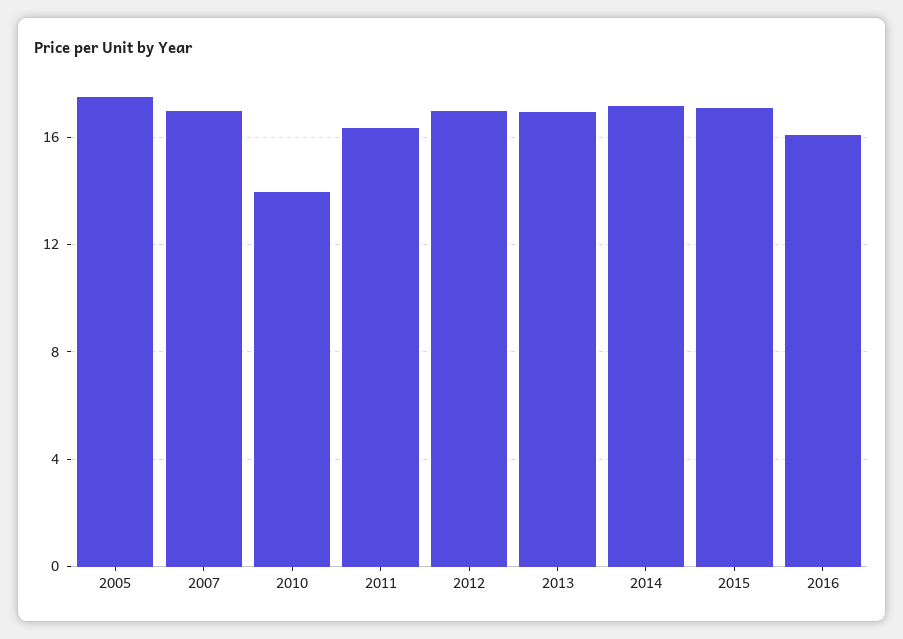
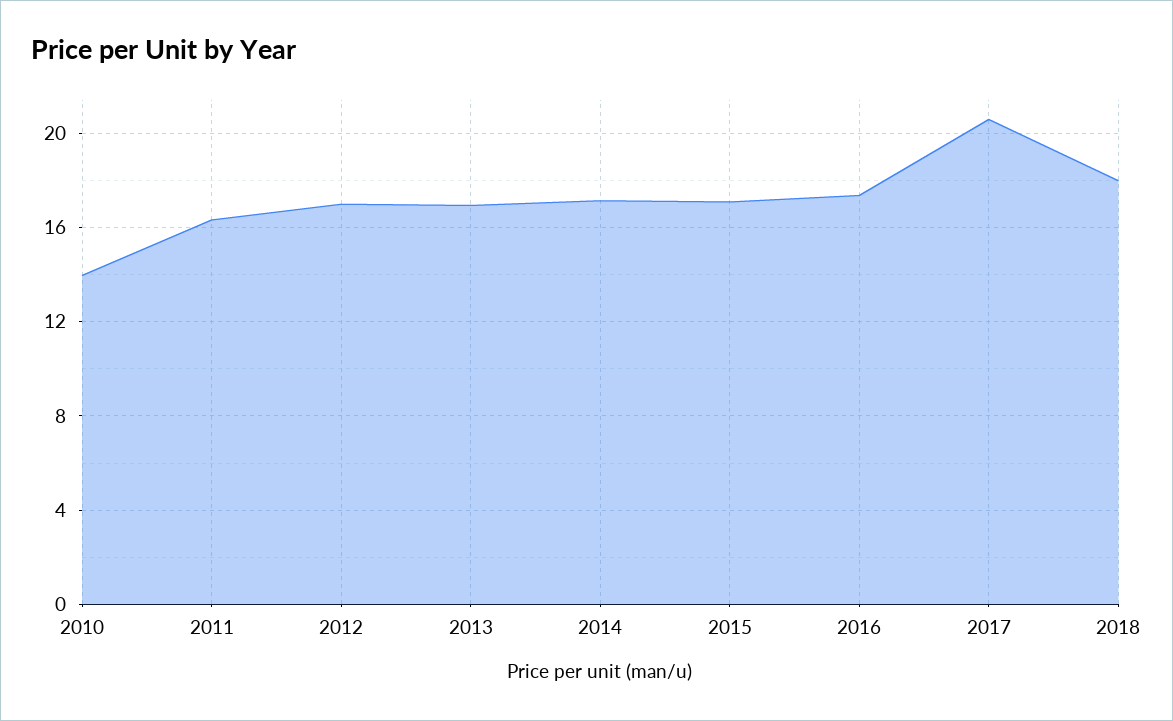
2005: 17.5 -> none
2007: 17 -> none
2016: 16 -> 17.5
2017: none -> 20.5
2018: none -> 18

